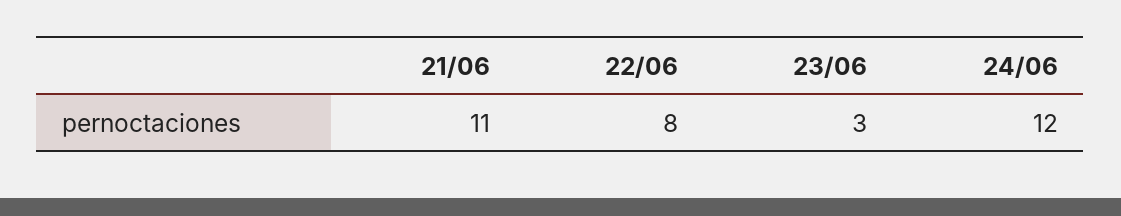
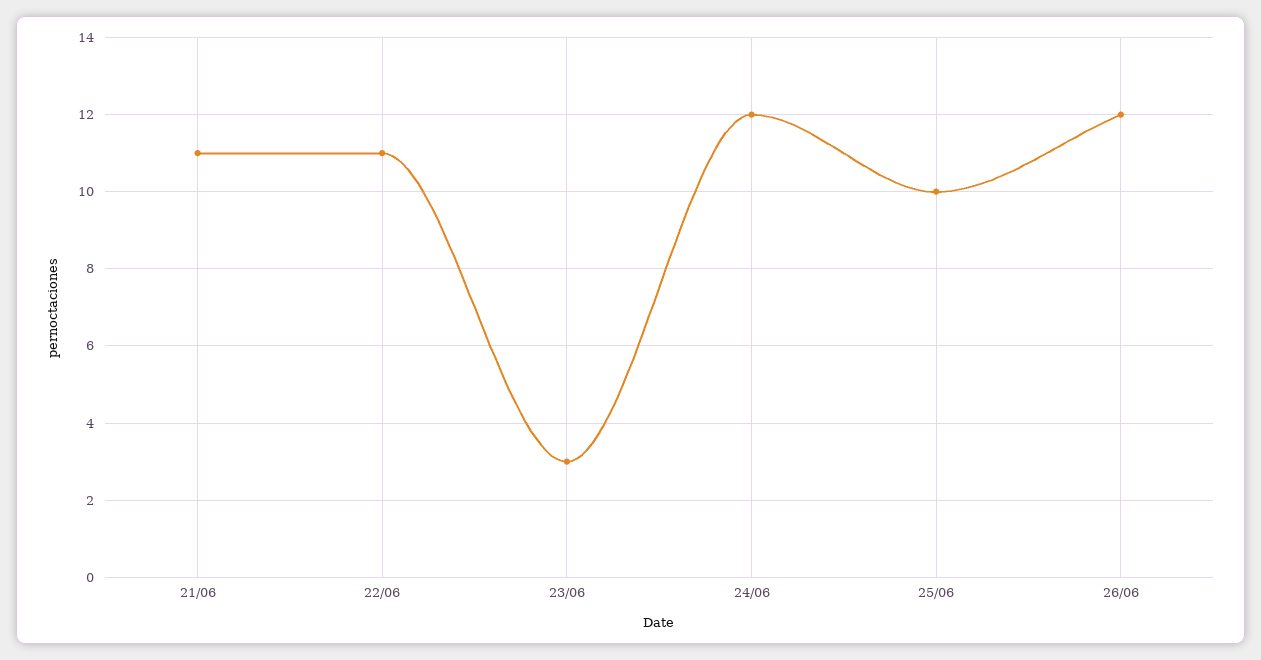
22/06: 8 -> 11
25/06: none -> 10
26/06: none -> 12

